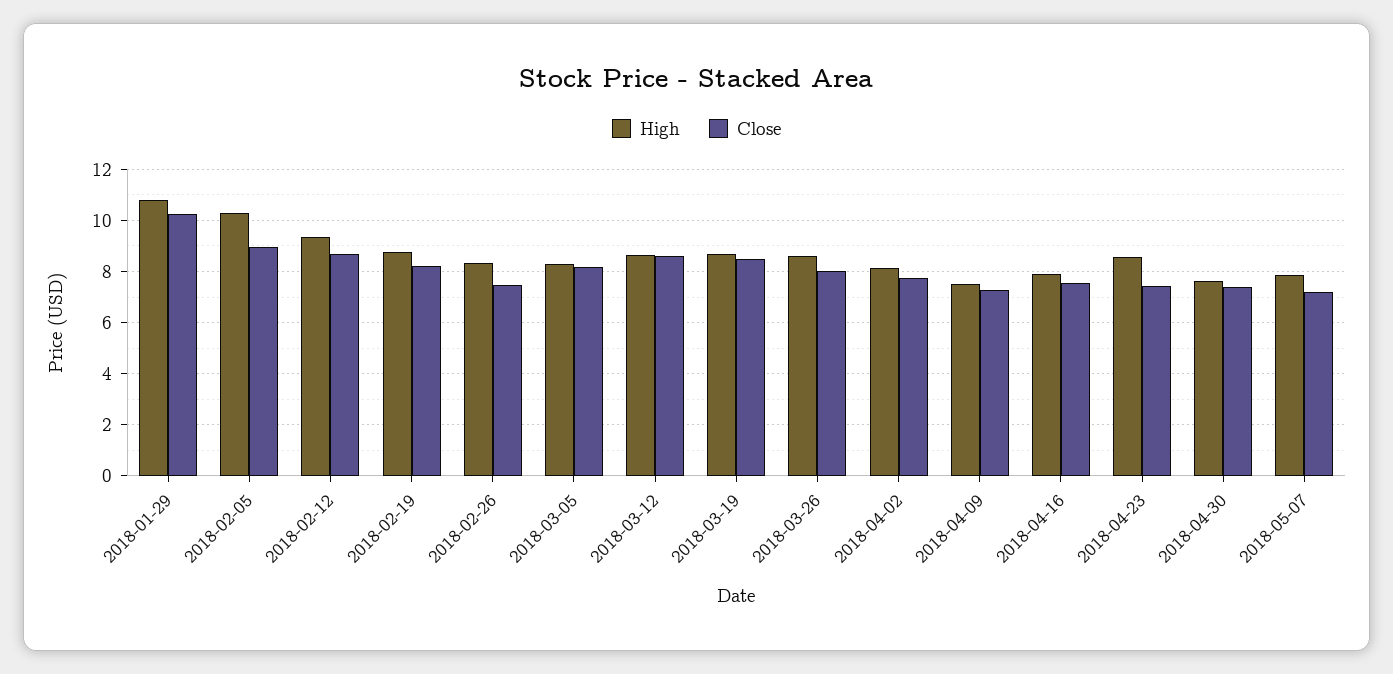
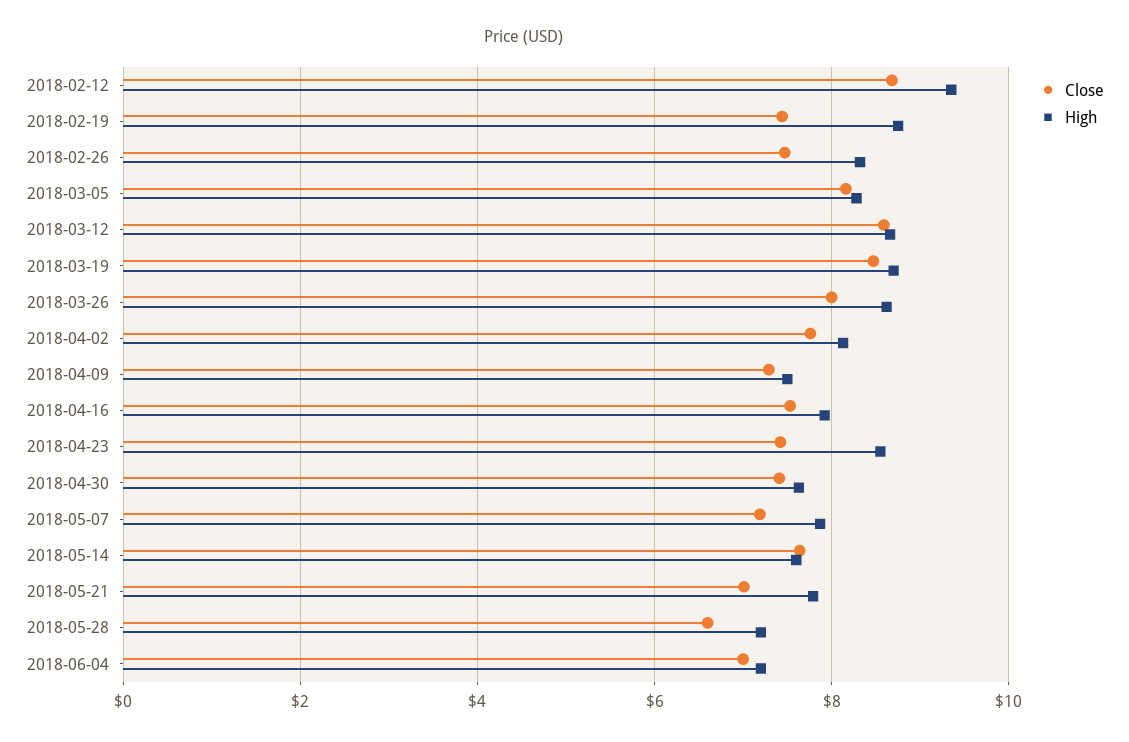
High, 2018-01-29: 10.75 -> none
Close, 2018-01-29: 10.25 -> none
High, 2018-02-05: 10.25 -> none
Close, 2018-02-05: 9 -> none
Close, 2018-02-19: 8.25 -> 7.4
Close, 2018-05-14: none -> 7.6
High, 2018-05-14: none -> 7.6
Close, 2018-05-21: none -> 7
High, 2018-05-21: none -> 7.8
Close, 2018-05-28: none -> 6.6
High, 2018-05-28: none -> 7.2
Close, 2018-06-04: none -> 7
High, 2018-06-04: none -> 7.2

